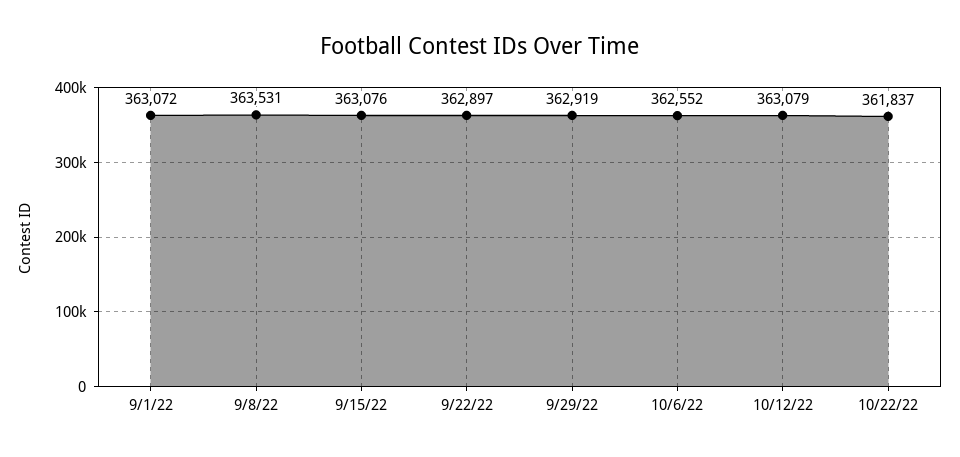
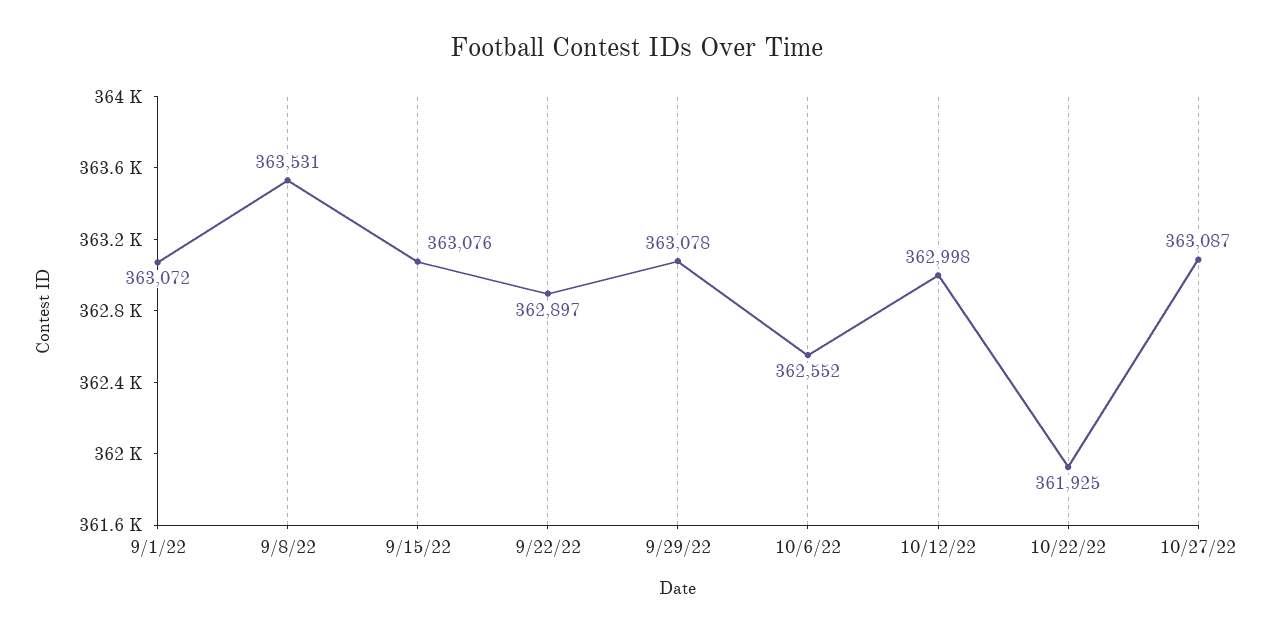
9/29/22: 362919 -> 363078
10/12/22: 363079 -> 362998
10/22/22: 361837 -> 361925
10/27/22: none -> 363087

